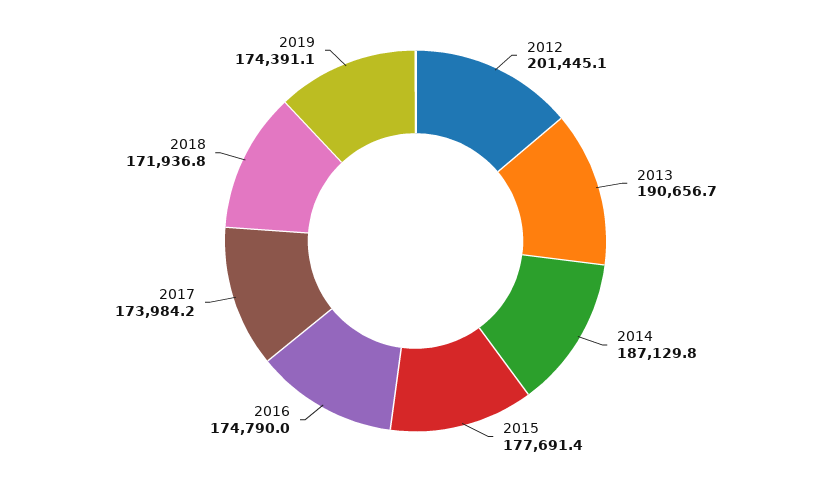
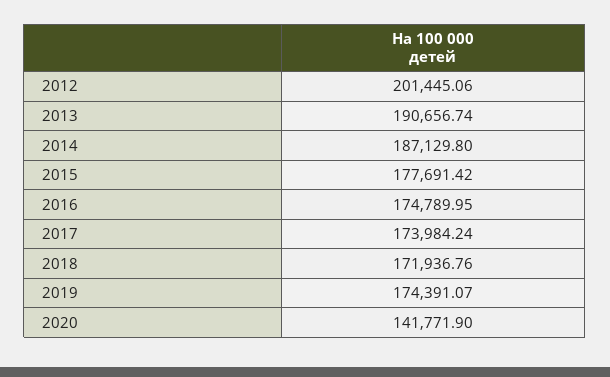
2020: none -> 141771.9

